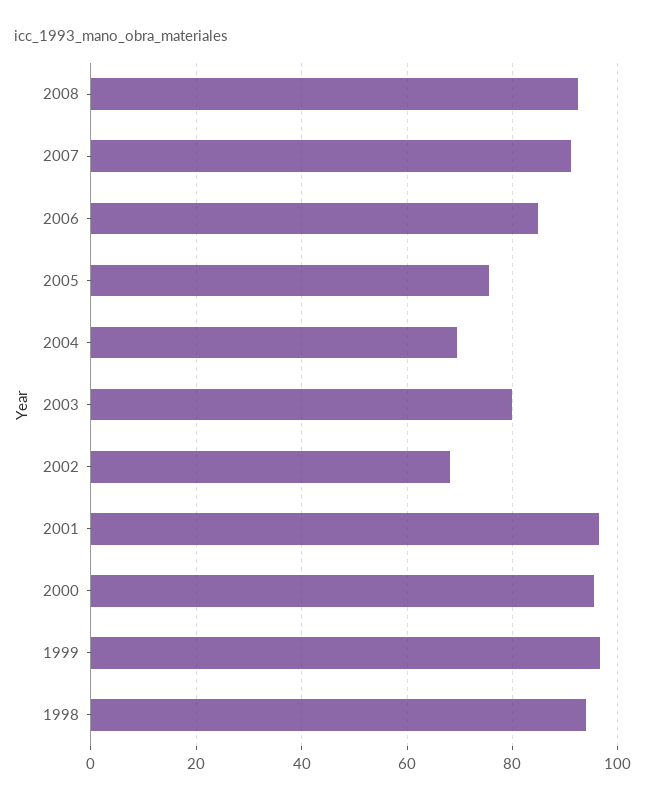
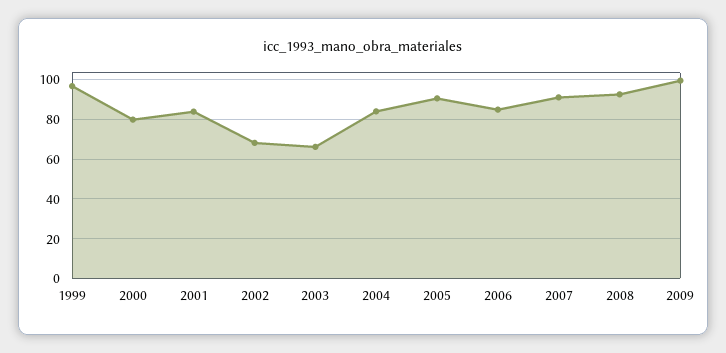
2005: 76 -> 90
2004: 70 -> 85
2003: 80 -> 65
2001: 96 -> 85
2000: 96 -> 80
1998: 94 -> none
2009: none -> 100

